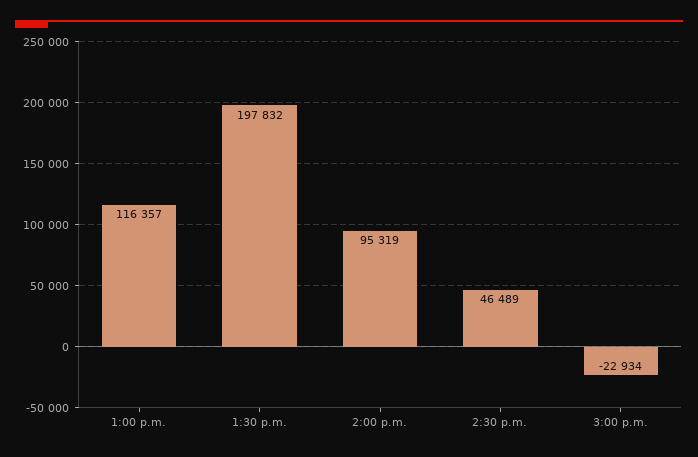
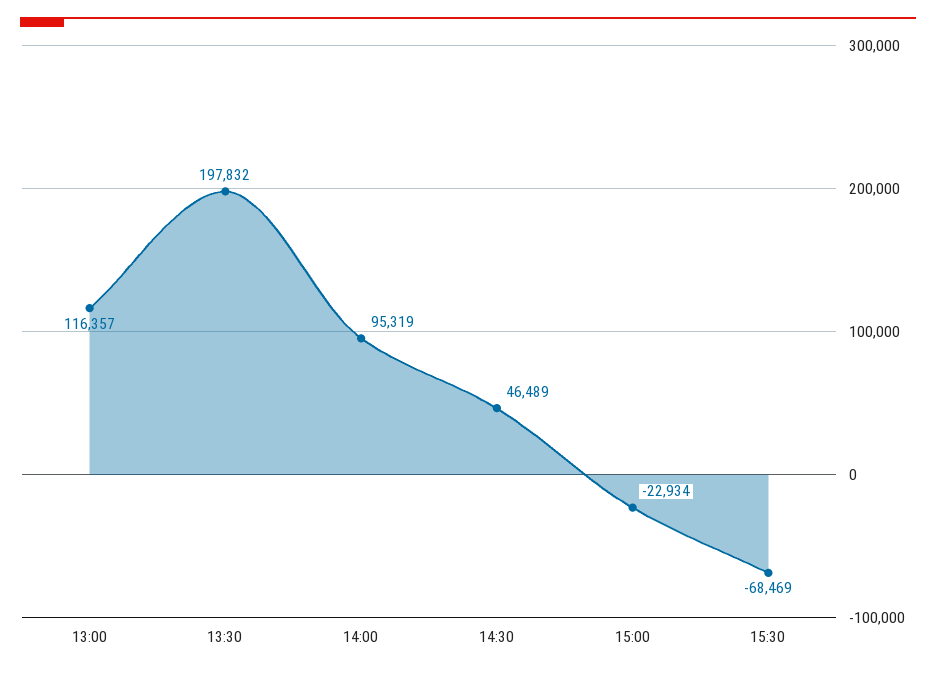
15:30: none -> -68469

